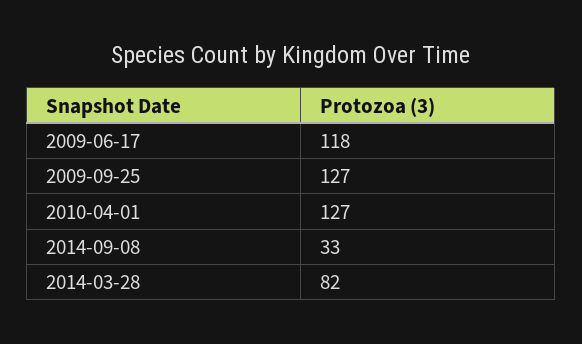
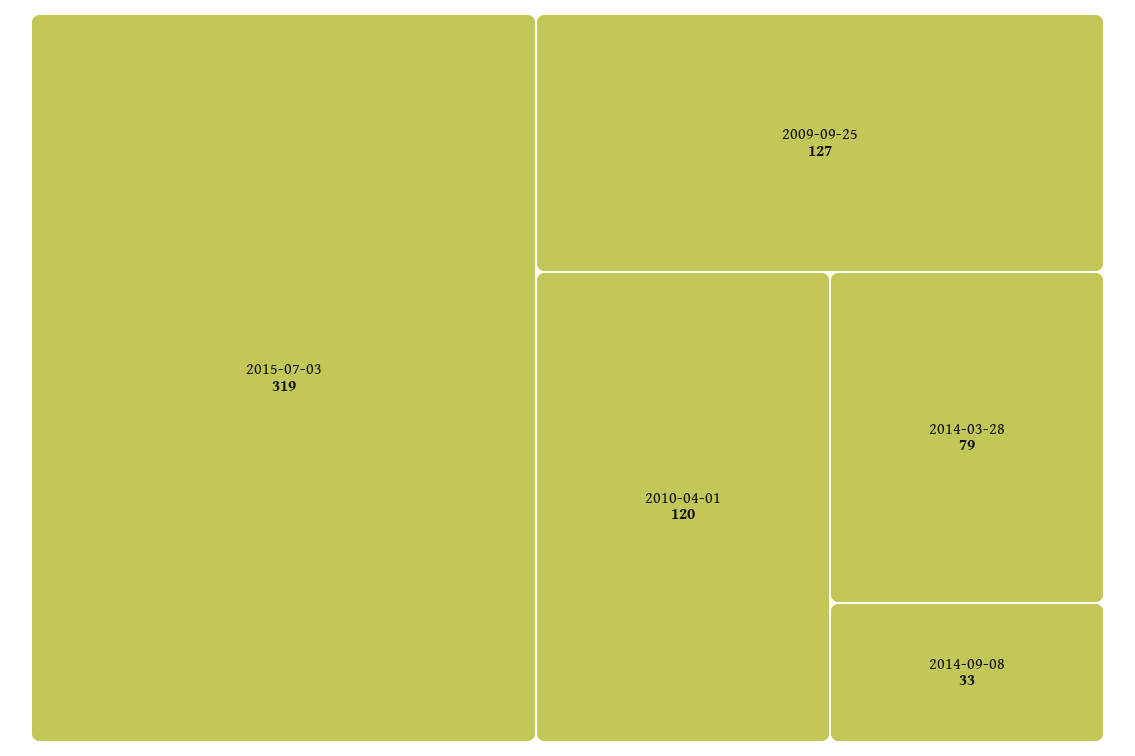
2009-06-17: 118 -> none
2010-04-01: 127 -> 120
2014-03-28: 82 -> 79
2015-07-03: none -> 319

